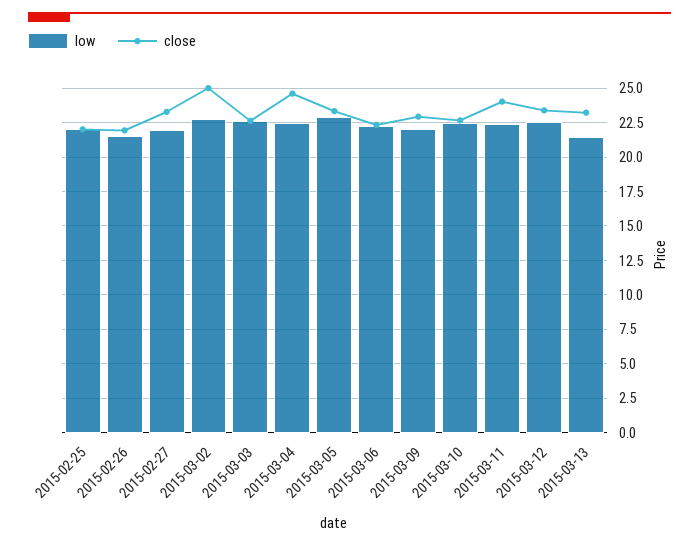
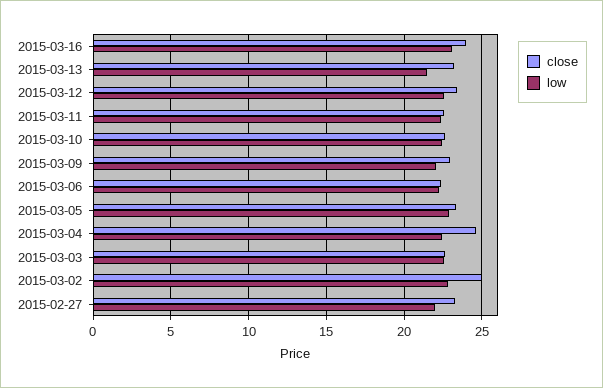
low, 2015-02-25: 22 -> none
close, 2015-02-25: 22 -> none
low, 2015-02-26: 21.5 -> none
close, 2015-02-26: 22 -> none
close, 2015-03-11: 24 -> 22.5
close, 2015-03-16: none -> 24
low, 2015-03-16: none -> 23

